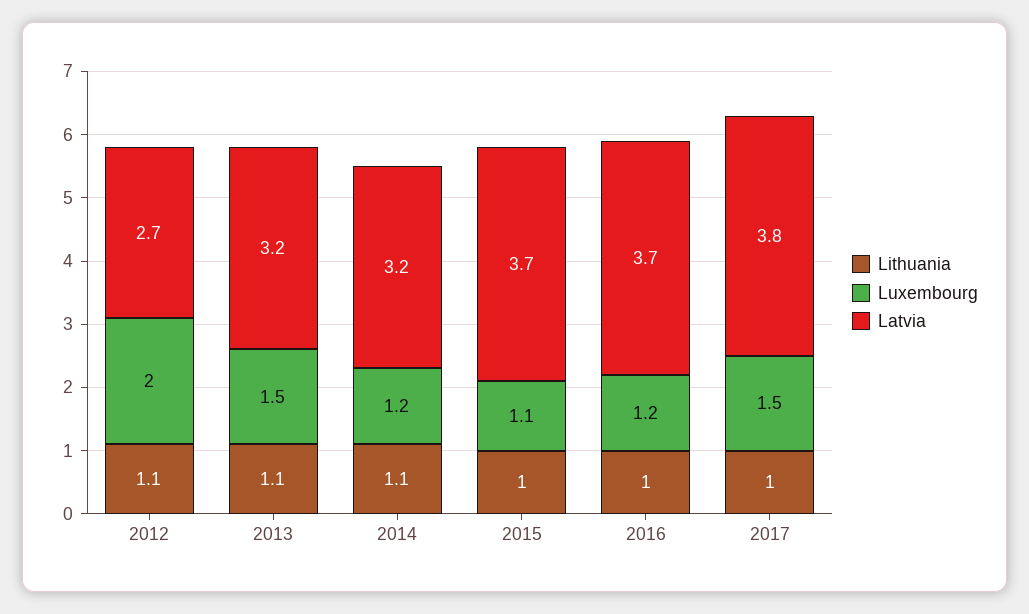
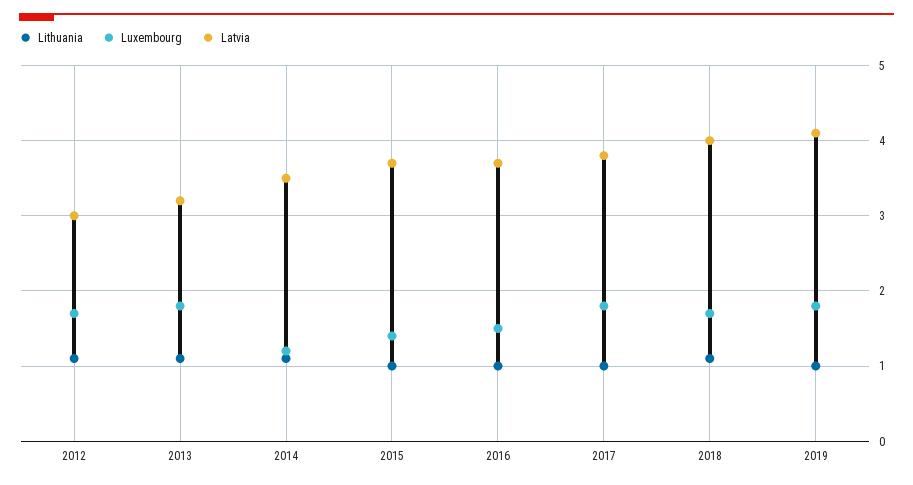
Luxembourg, 2012: 2 -> 1.7
Latvia, 2012: 2.7 -> 3
Luxembourg, 2013: 1.5 -> 1.8
Latvia, 2014: 3.2 -> 3.5
Luxembourg, 2015: 1.1 -> 1.4
Luxembourg, 2016: 1.2 -> 1.5
Luxembourg, 2017: 1.5 -> 1.8
Lithuania, 2018: none -> 1.1
Luxembourg, 2018: none -> 1.7
Latvia, 2018: none -> 4
Lithuania, 2019: none -> 1
Luxembourg, 2019: none -> 1.8
Latvia, 2019: none -> 4.1

